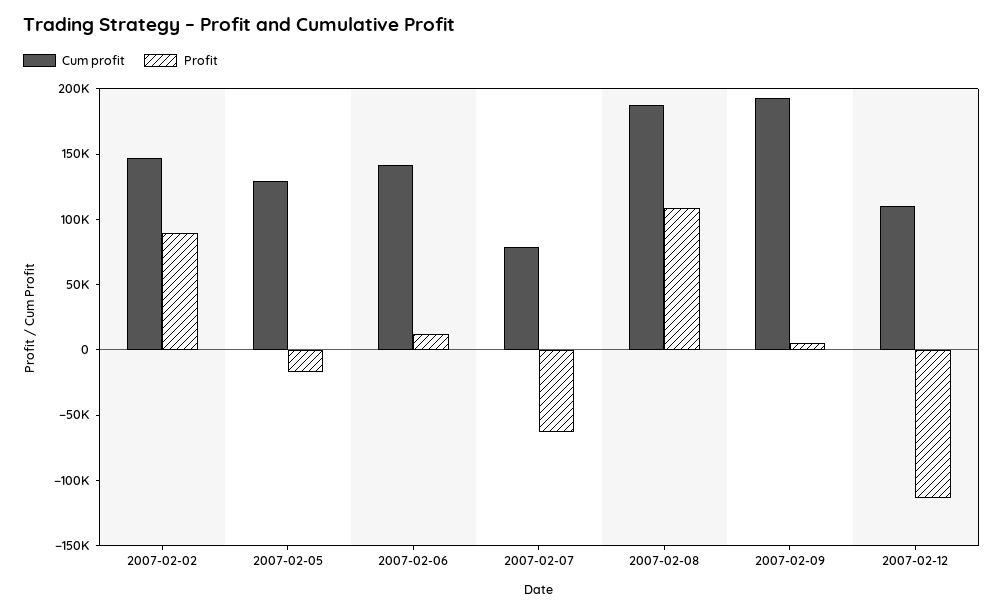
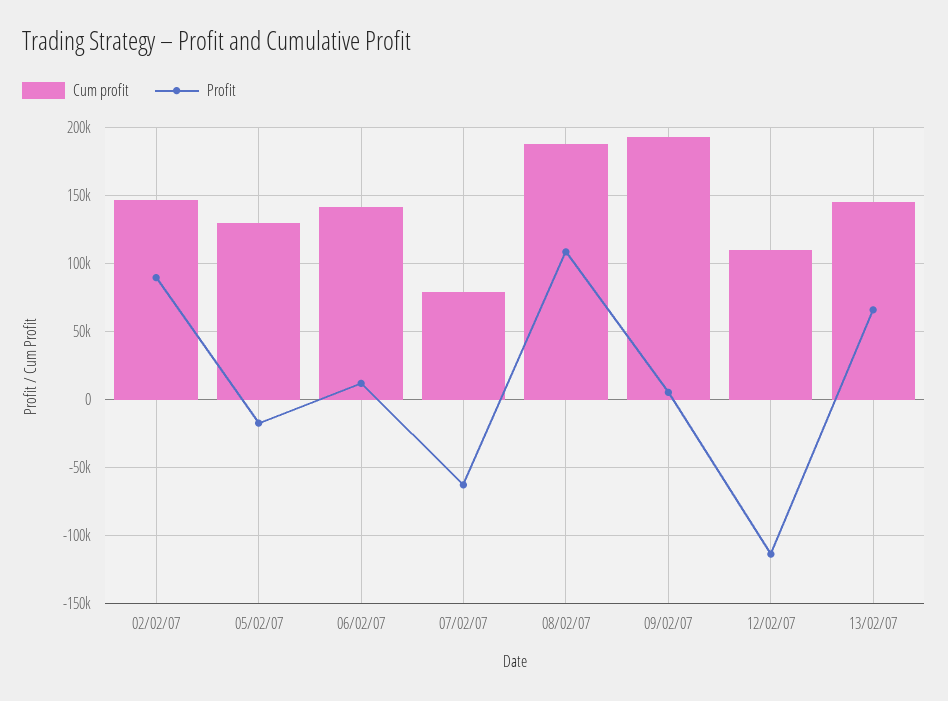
Cum profit, 13/02/07: none -> 145000
Profit, 13/02/07: none -> 65000

